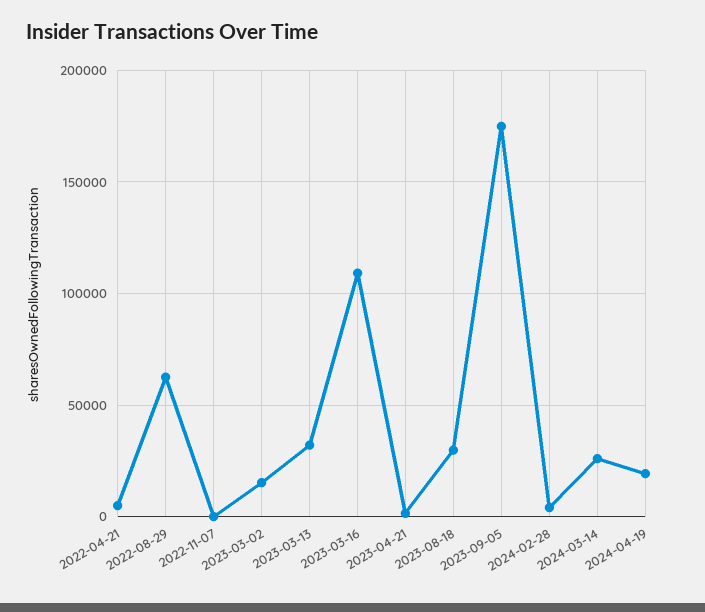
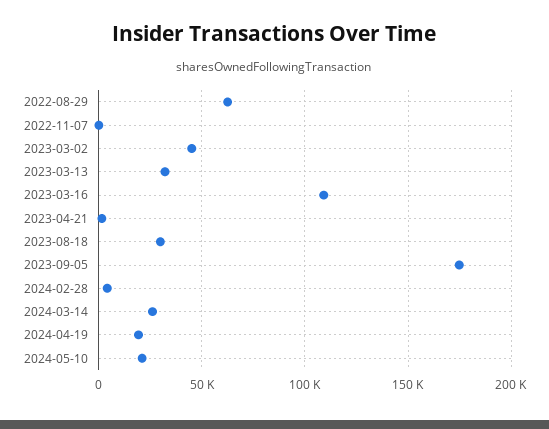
2022-04-21: 5000 -> none
2023-03-02: 15000 -> 45000
2024-05-10: none -> 20000

